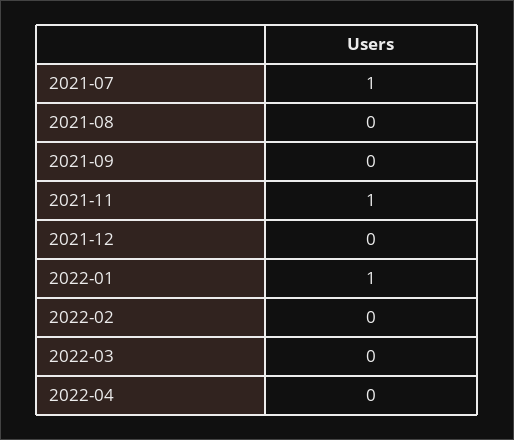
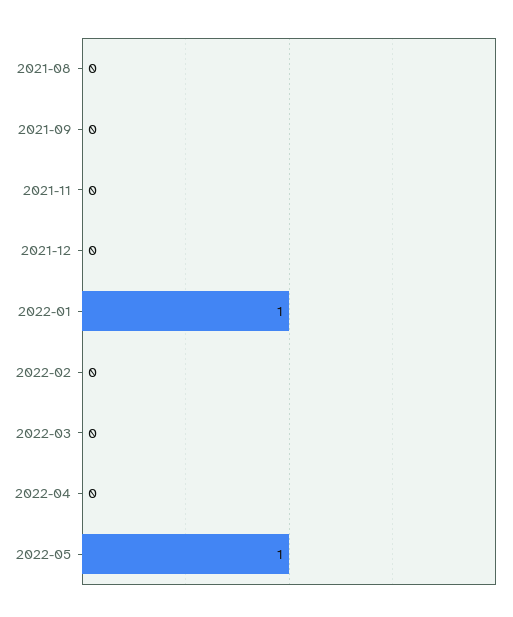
2021-07: 1 -> none
2021-11: 1 -> 0
2022-05: none -> 1

